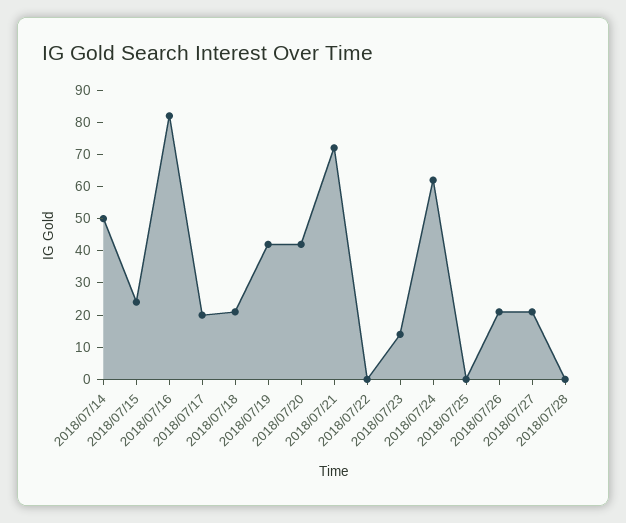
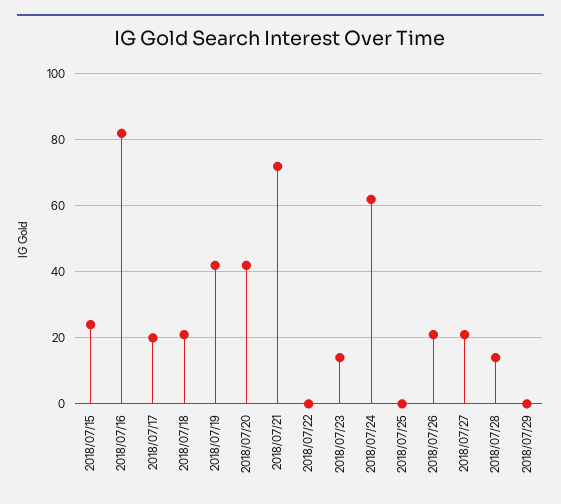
2018/07/14: 50 -> none
2018/07/28: 0 -> 15
2018/07/29: none -> 0

